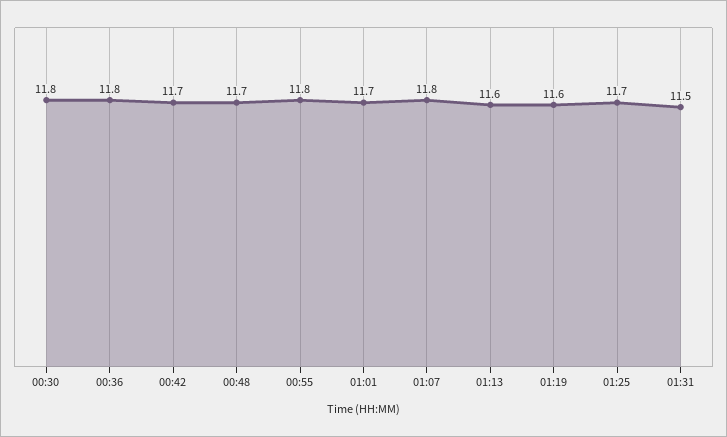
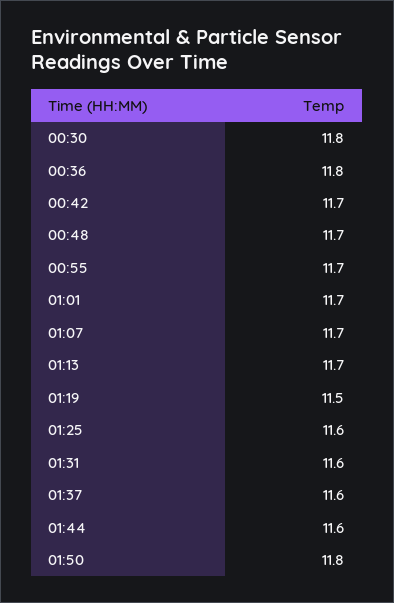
00:55: 11.8 -> 11.7
01:07: 11.8 -> 11.7
01:13: 11.6 -> 11.7
01:19: 11.6 -> 11.5
01:25: 11.7 -> 11.6
01:31: 11.5 -> 11.6
01:37: none -> 11.6
01:44: none -> 11.6
01:50: none -> 11.8

